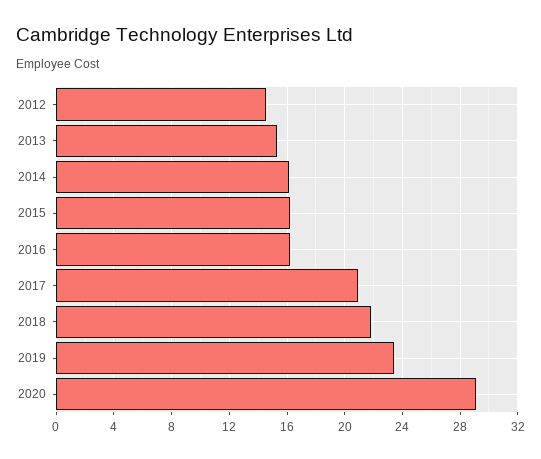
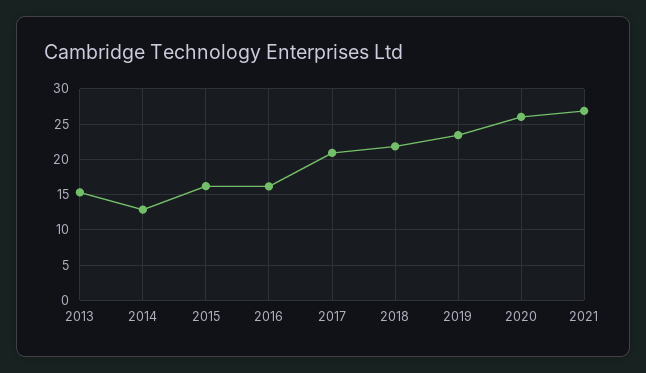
2012: 14.5 -> none
2014: 16 -> 13
2020: 29 -> 26
2021: none -> 27

